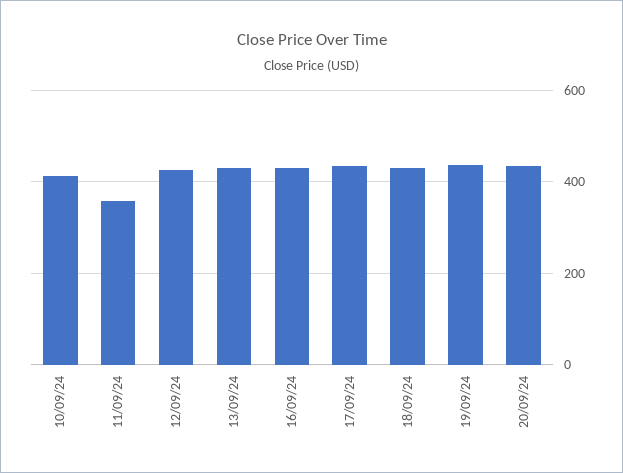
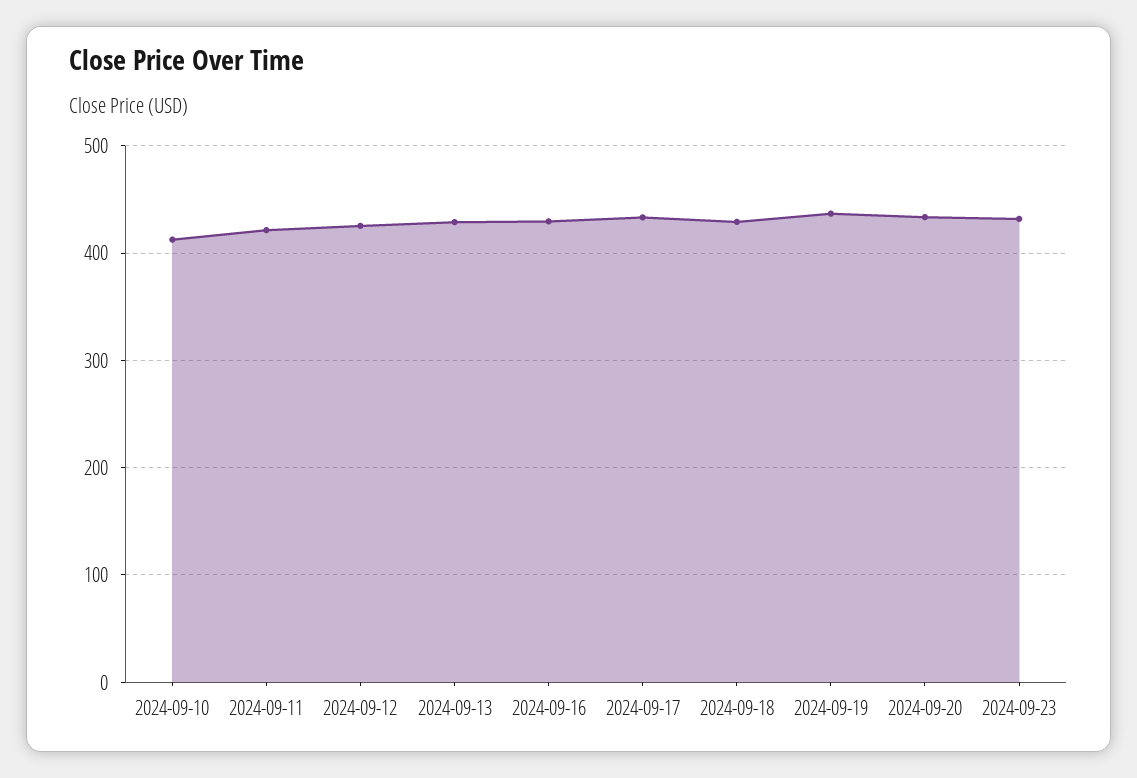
11/09/24: 360 -> 420
2024-09-23: none -> 430

